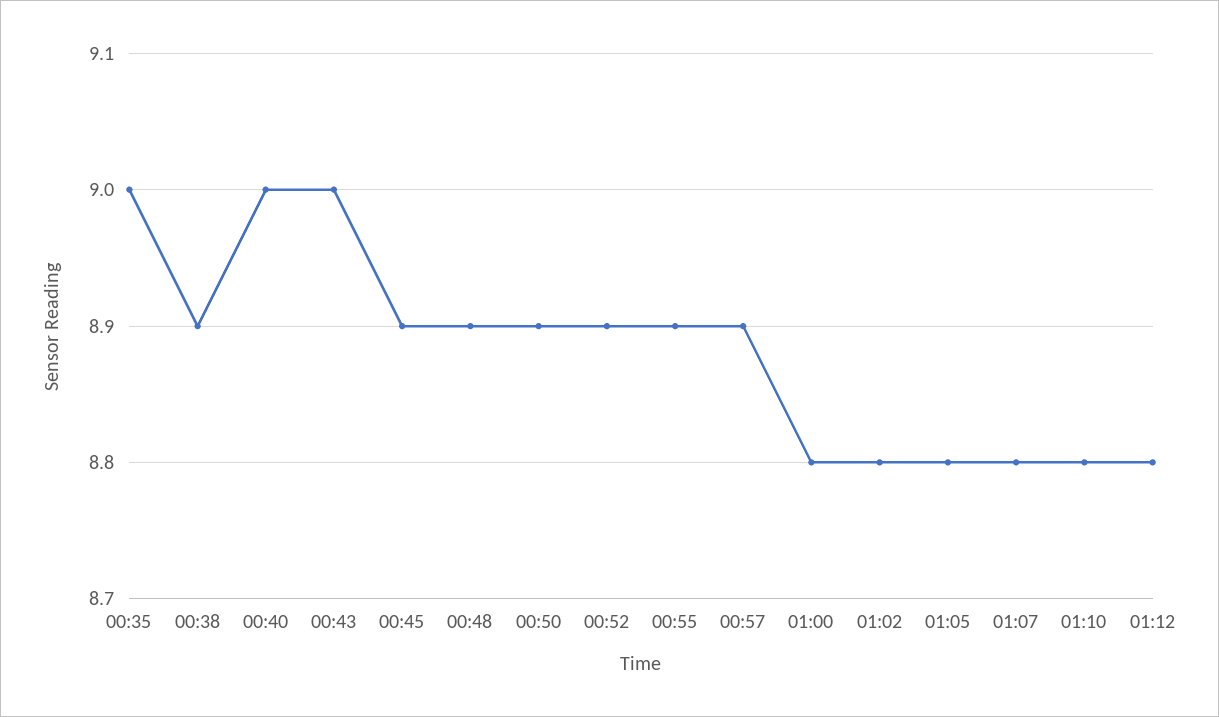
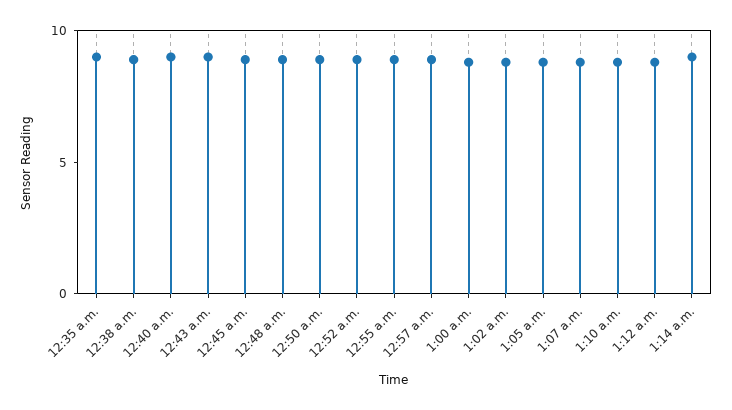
1:14 a.m.: none -> 9

